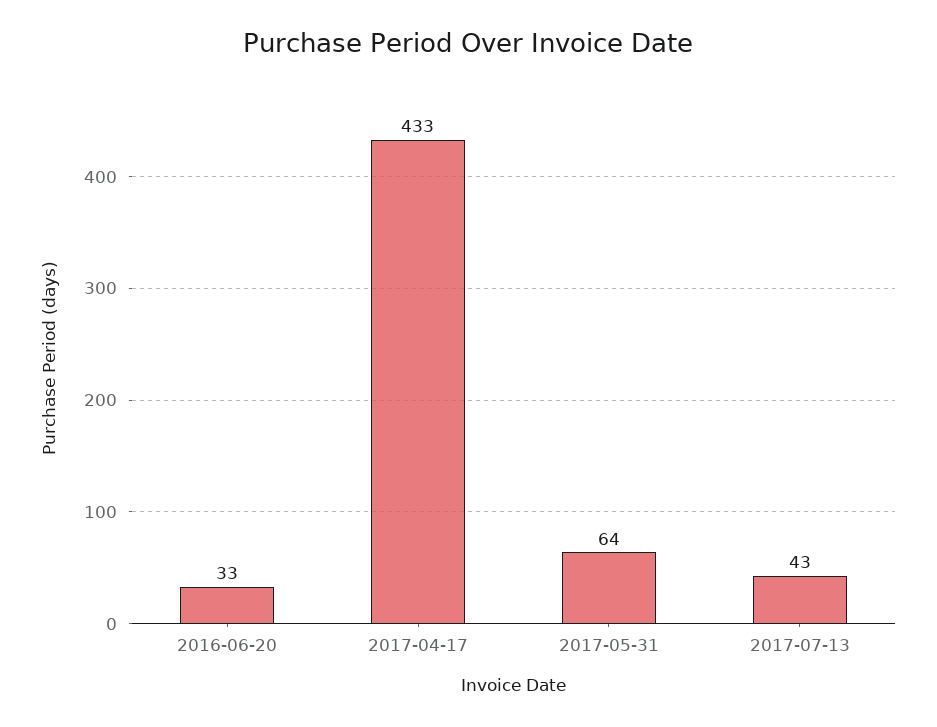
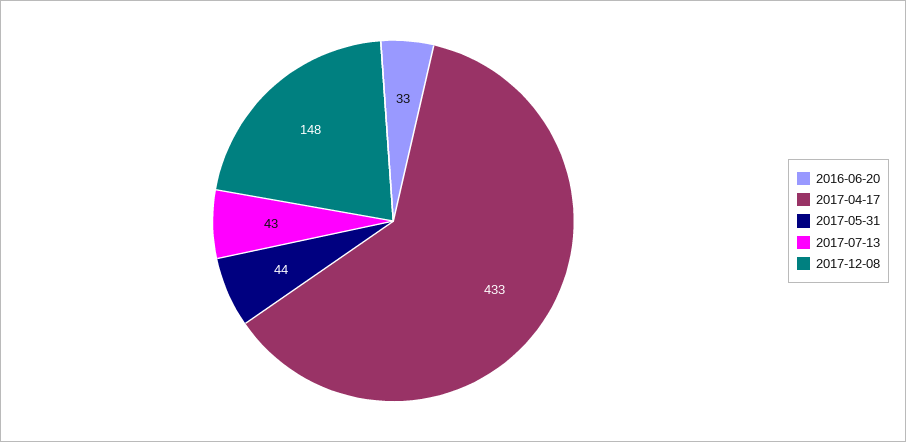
2017-05-31: 64 -> 44
2017-12-08: none -> 148

